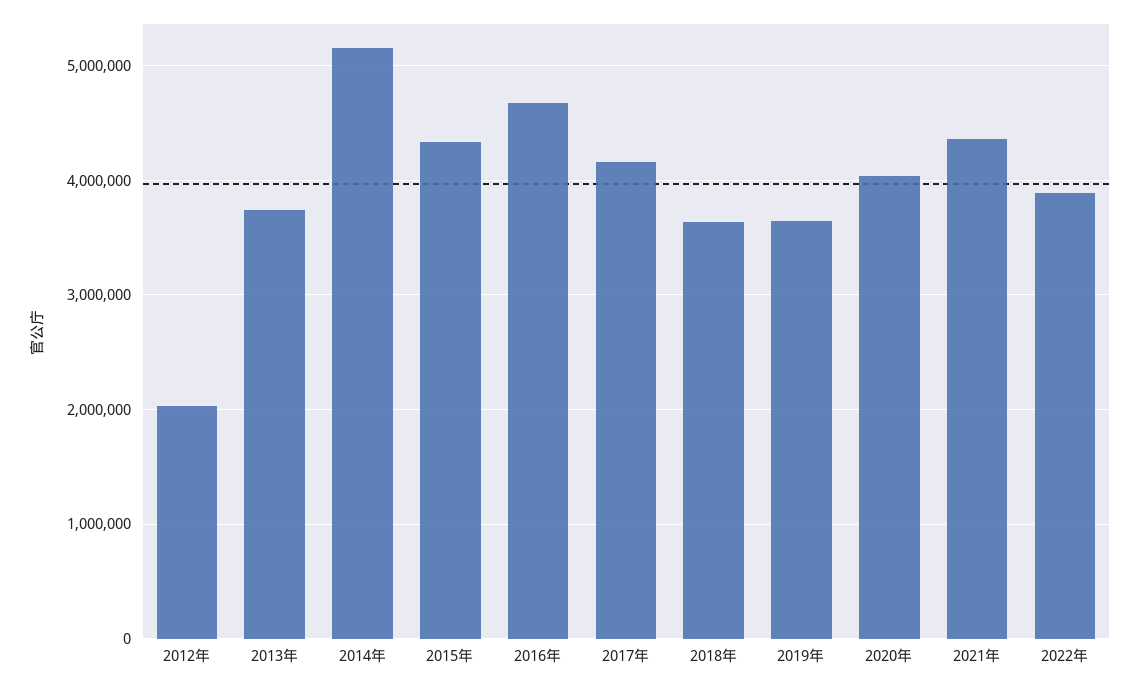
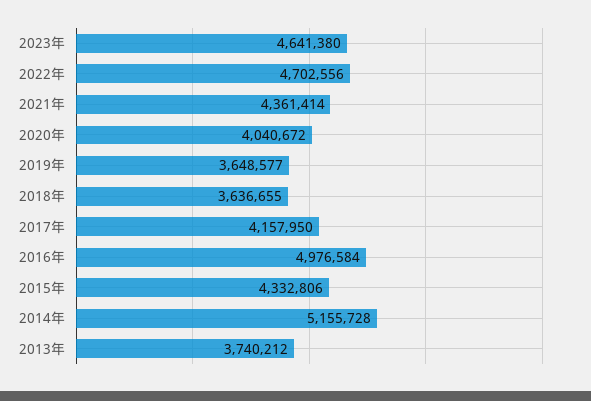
2012年: 2000000 -> none
2016年: 4700000 -> 4976584
2022年: 3900000 -> 4702556
2023年: none -> 4641380

